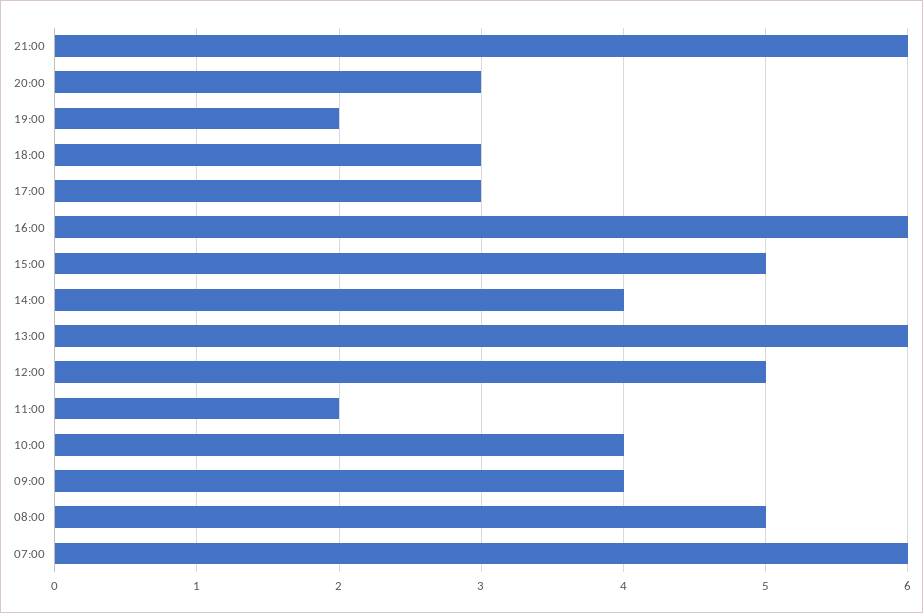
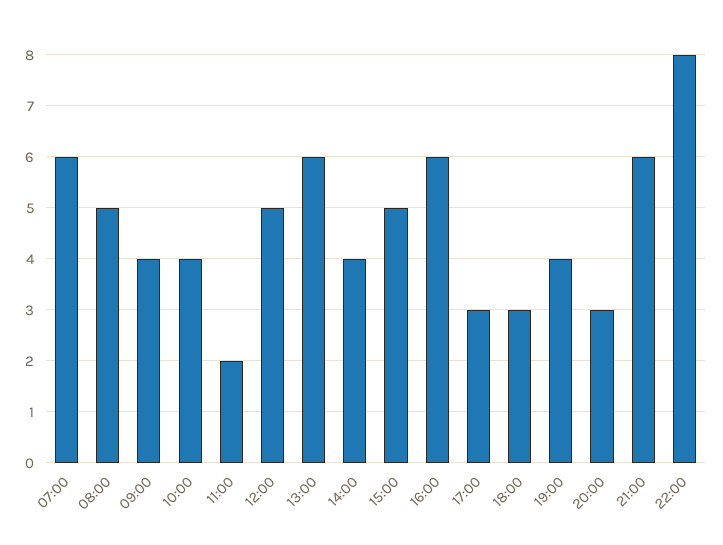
19:00: 2 -> 4
22:00: none -> 8

